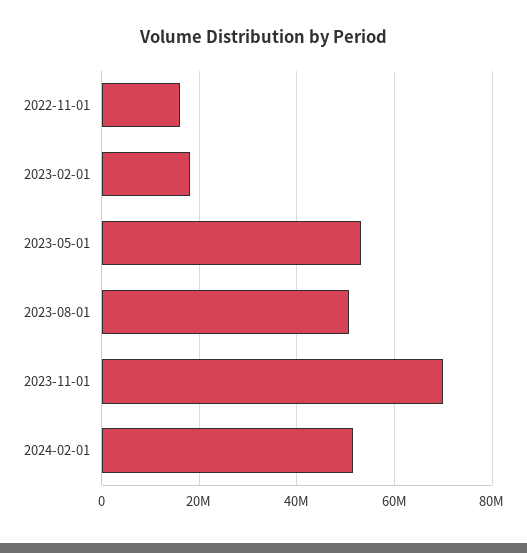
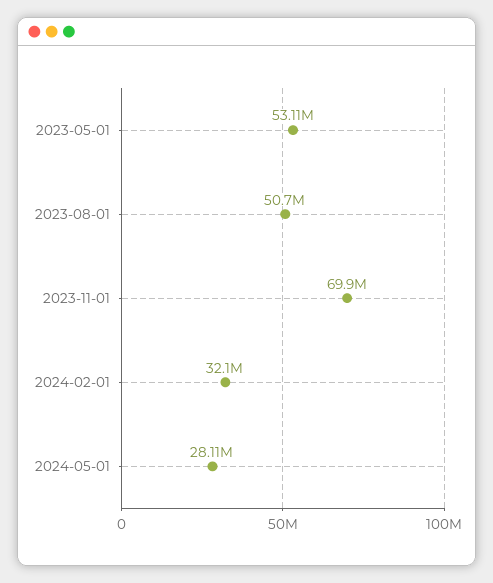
2022-11-01: 16000000 -> none
2023-02-01: 18000000 -> none
2024-02-01: 52000000 -> 32100000
2024-05-01: none -> 28110000

